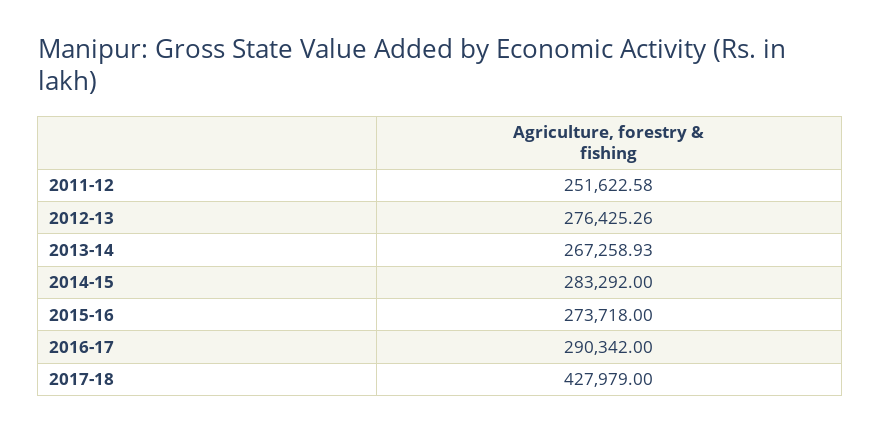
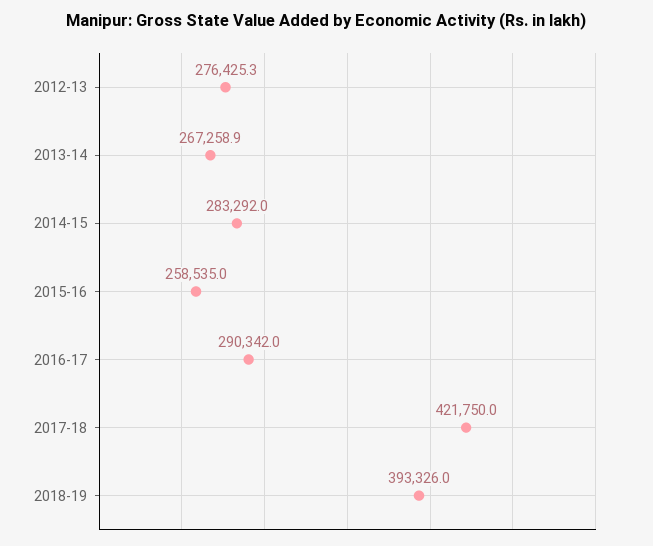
2011-12: 251622.58 -> none
2015-16: 273718 -> 258535
2017-18: 427979 -> 421750
2018-19: none -> 393326

